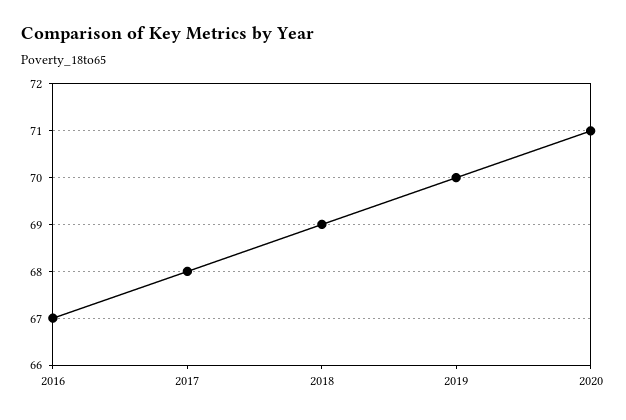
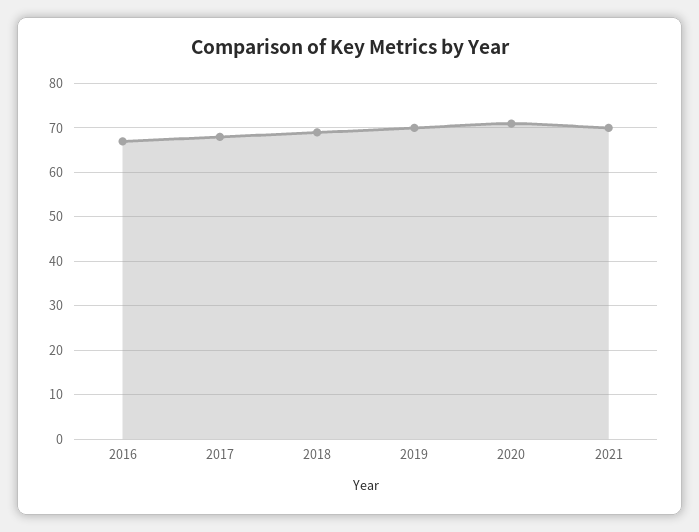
2021: none -> 70

